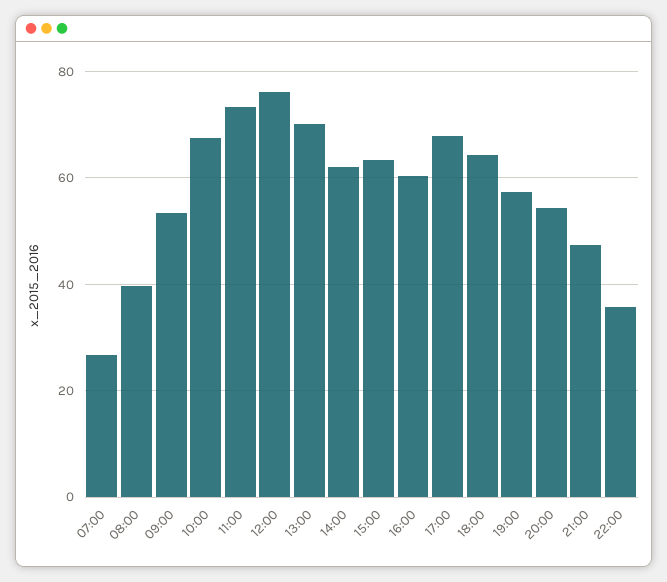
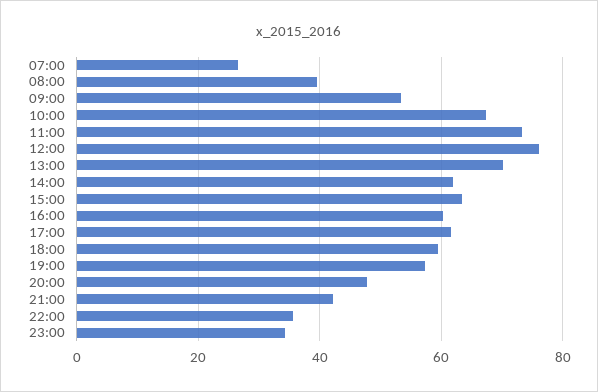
17:00: 68 -> 62
18:00: 64 -> 60
20:00: 54 -> 48
21:00: 48 -> 42
23:00: none -> 34

